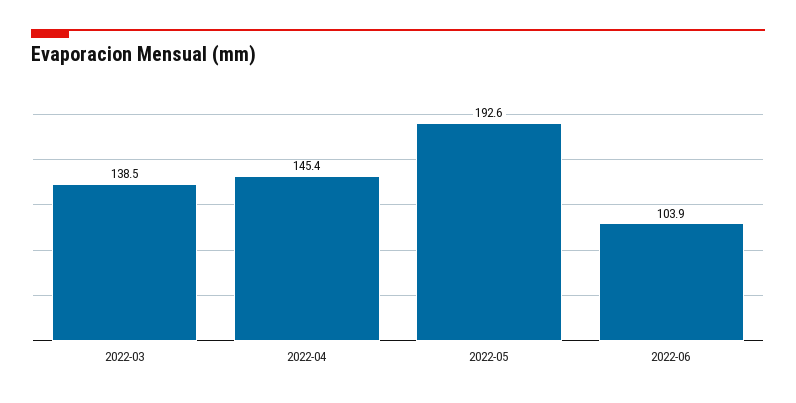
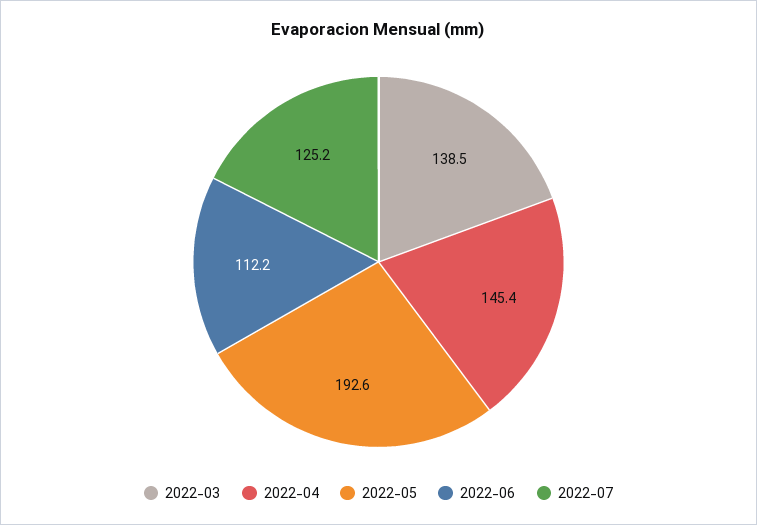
2022-06: 103.9 -> 112.2
2022-07: none -> 125.2

